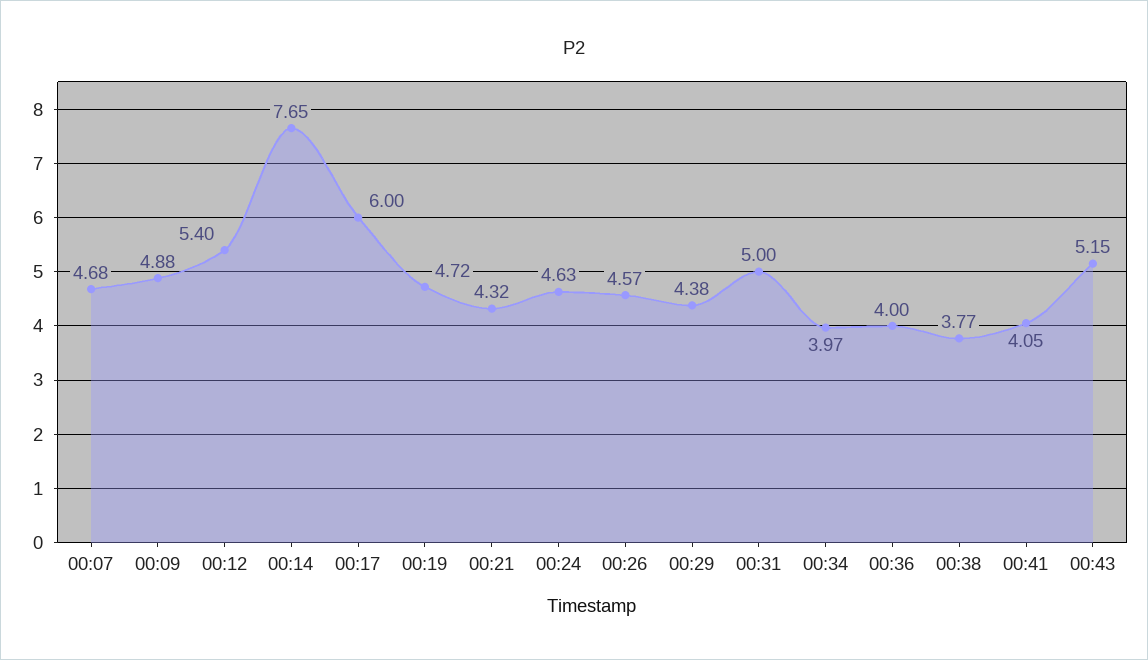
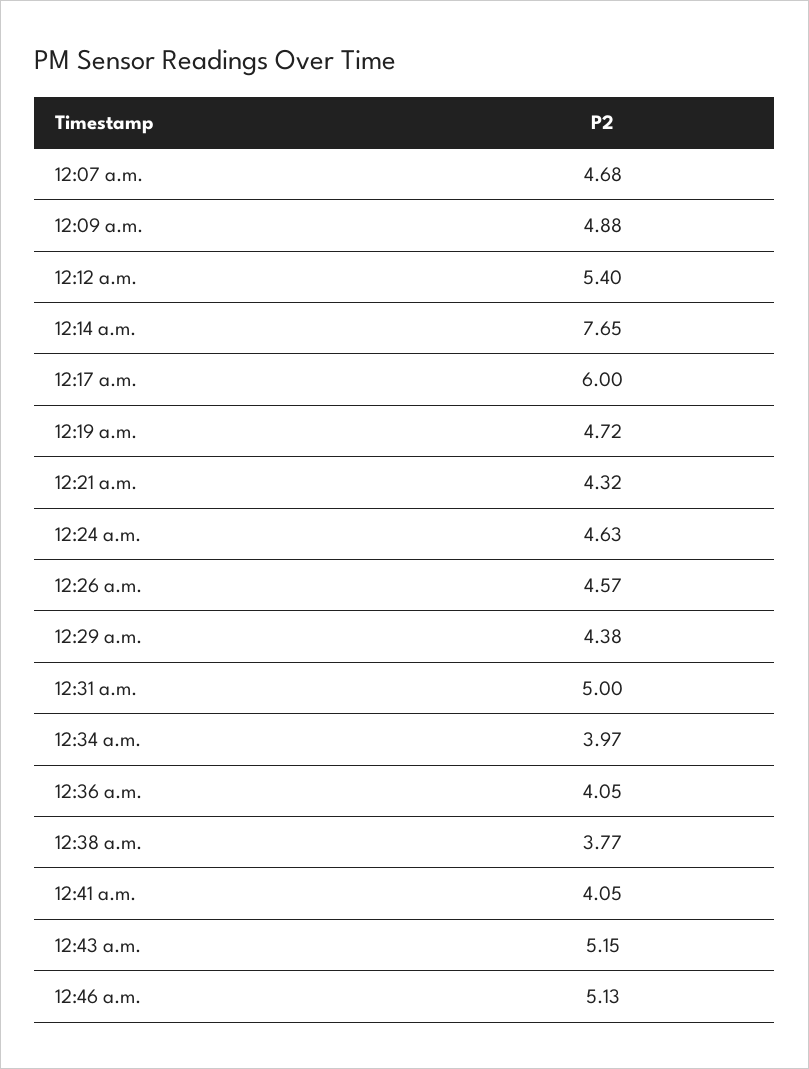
00:36: 4 -> 4.05
12:46 a.m.: none -> 5.13

